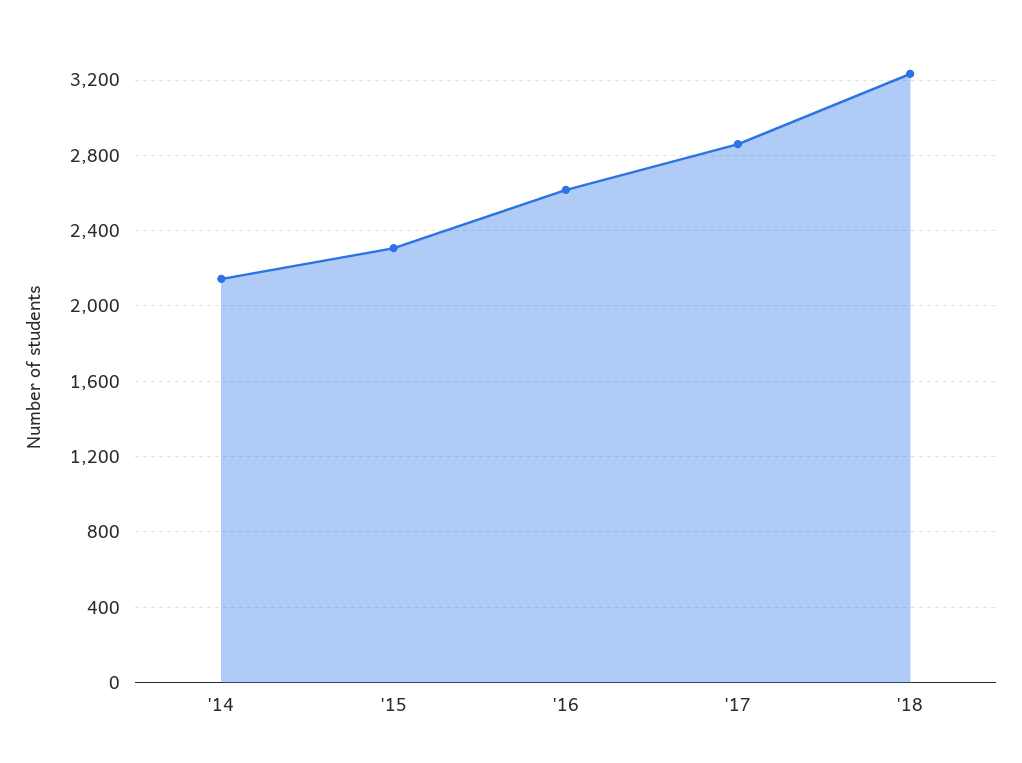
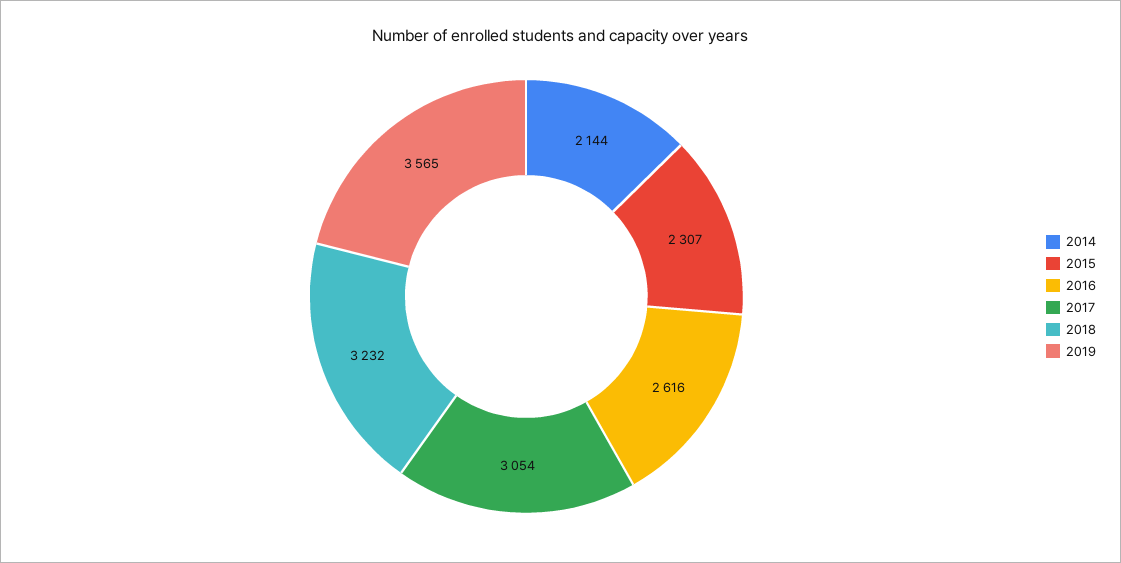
'17: 2850 -> 3054
2019: none -> 3565

